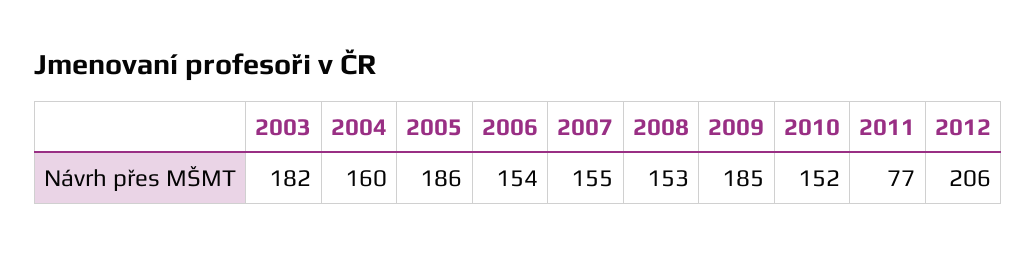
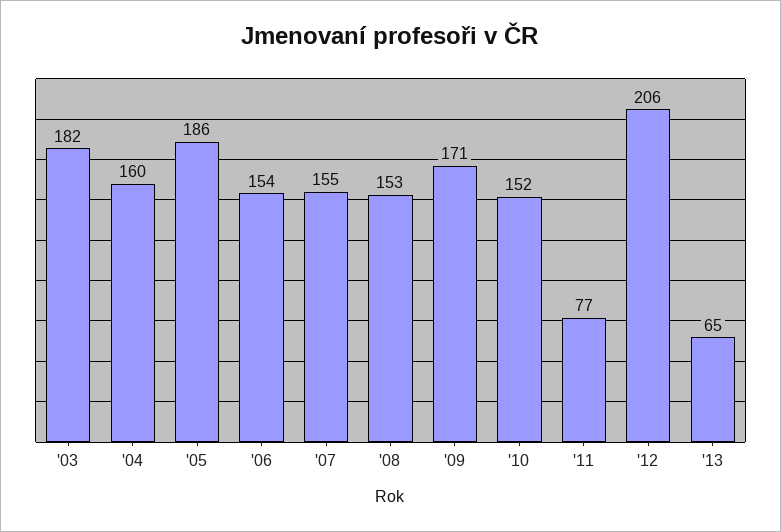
2009: 185 -> 171
'13: none -> 65

